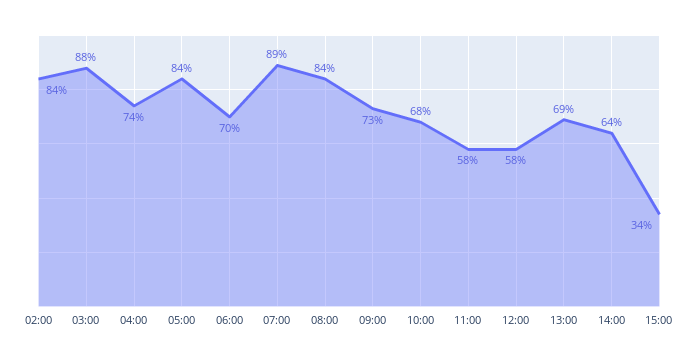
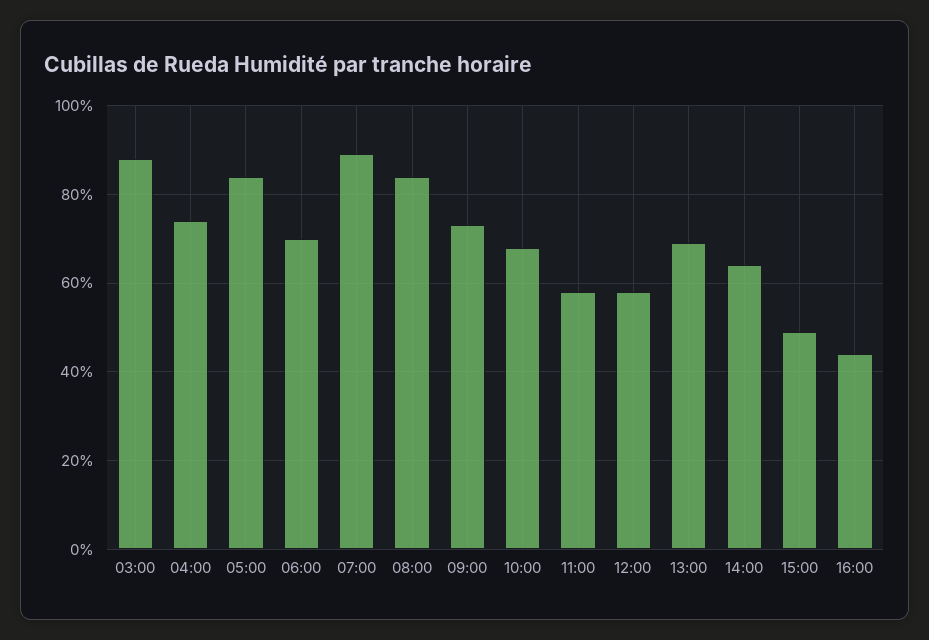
02:00: 84 -> none
15:00: 34 -> 50
16:00: none -> 45

